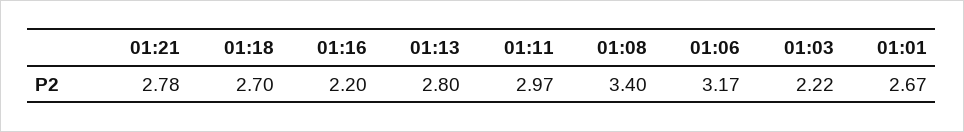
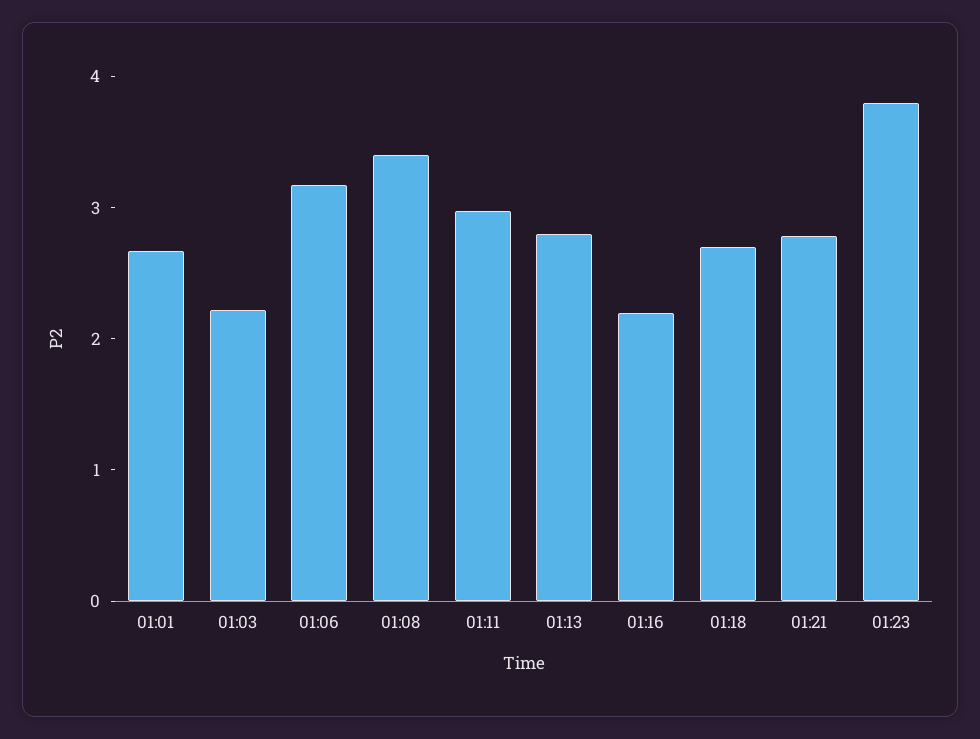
01:23: none -> 3.8

